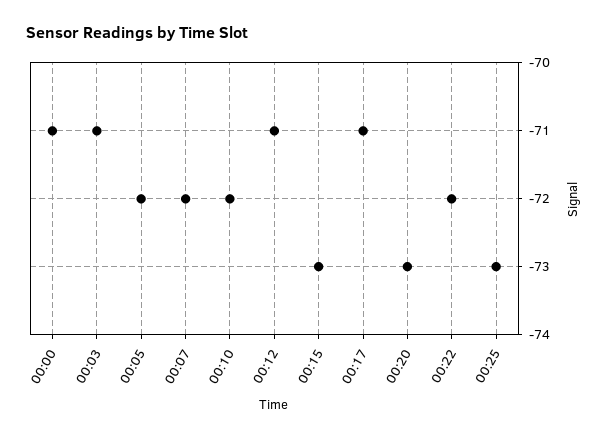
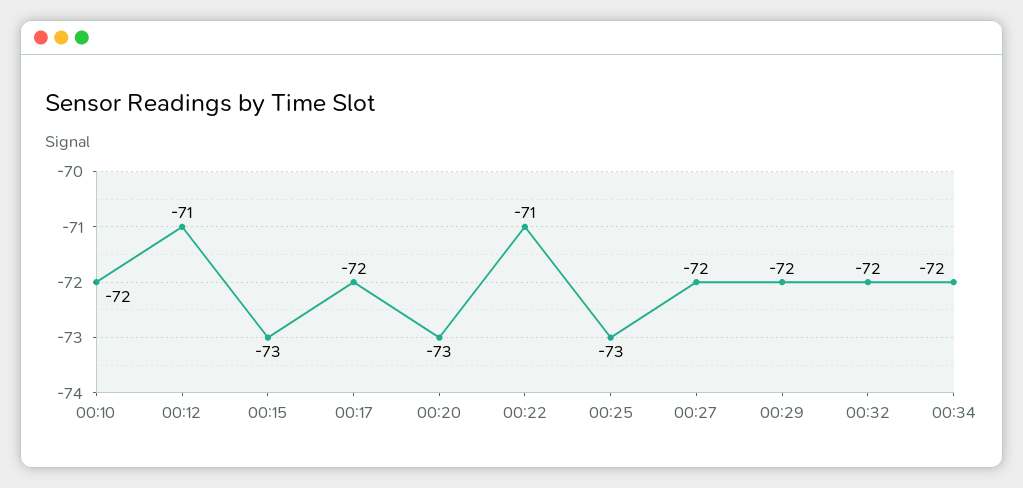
00:00: -71 -> none
00:03: -71 -> none
00:05: -72 -> none
00:07: -72 -> none
00:17: -71 -> -72
00:22: -72 -> -71
00:27: none -> -72
00:29: none -> -72
00:32: none -> -72
00:34: none -> -72

